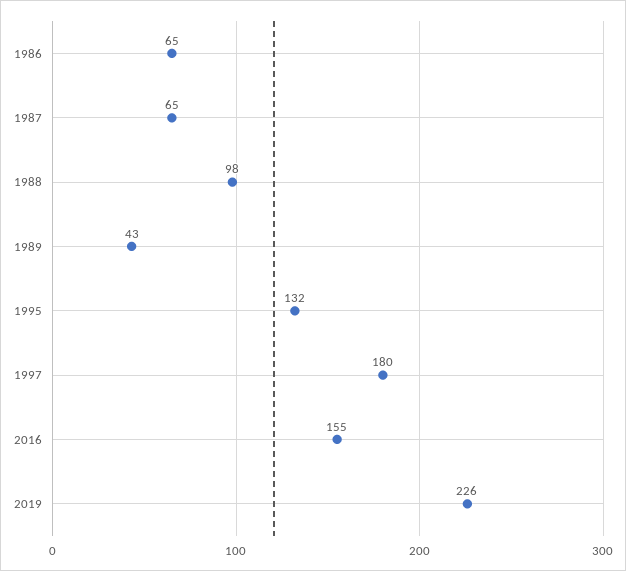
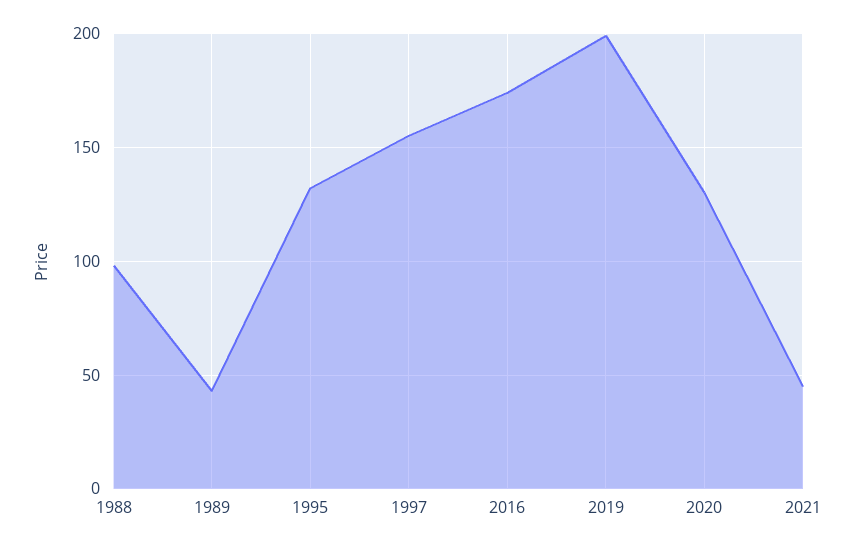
1986: 65 -> none
1987: 65 -> none
1997: 180 -> 155
2016: 155 -> 175
2019: 226 -> 200
2020: none -> 130
2021: none -> 45

